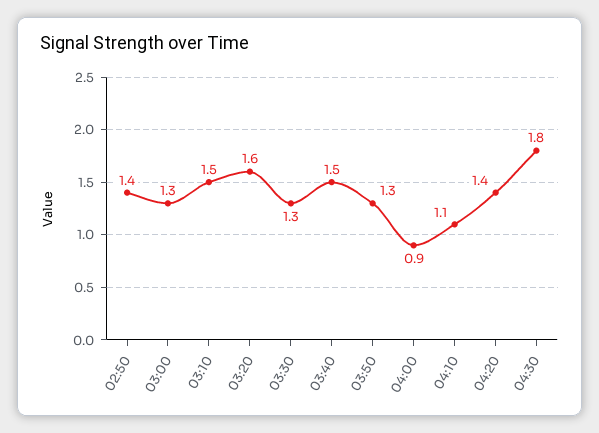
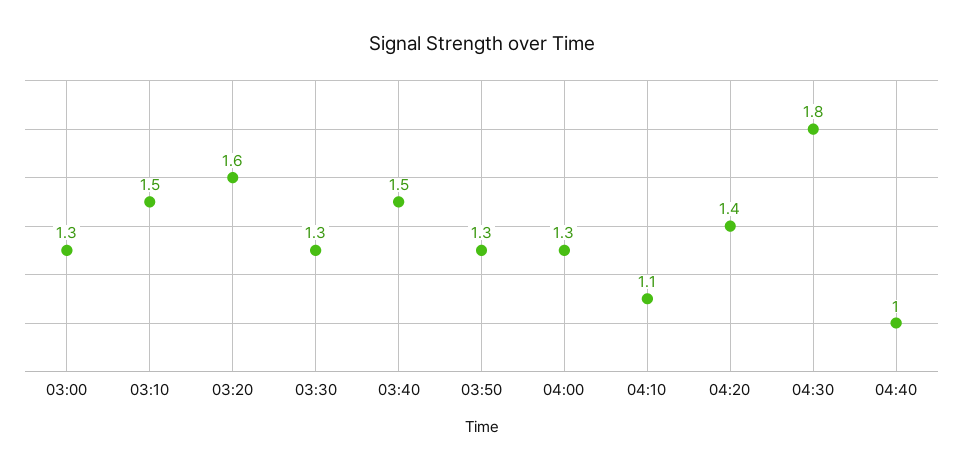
02:50: 1.4 -> none
04:00: 0.9 -> 1.3
04:40: none -> 1

